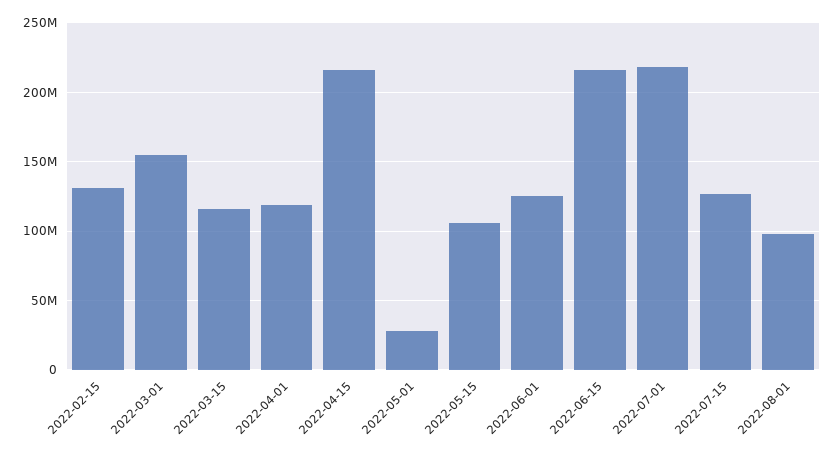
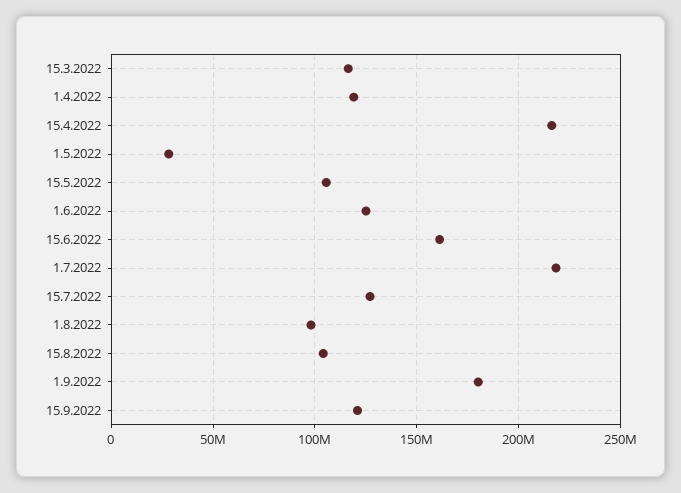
2022-02-15: 130000000 -> none
2022-03-01: 155000000 -> none
2022-06-15: 215000000 -> 160000000
15.8.2022: none -> 105000000
1.9.2022: none -> 180000000
15.9.2022: none -> 120000000

